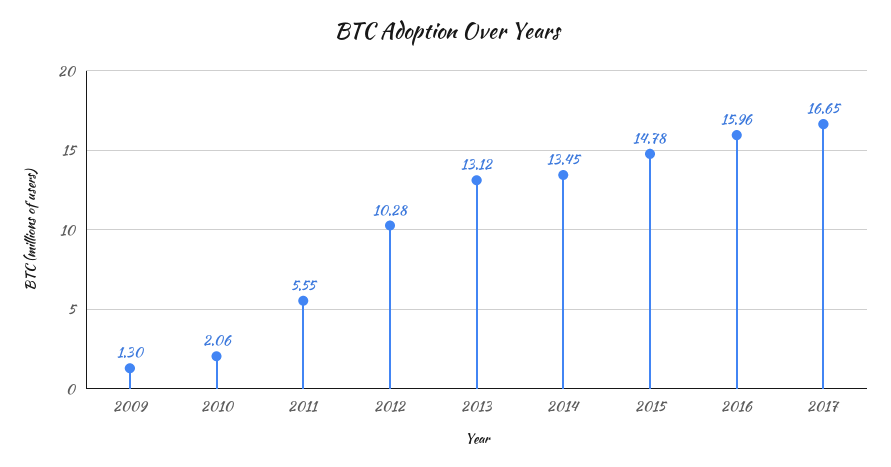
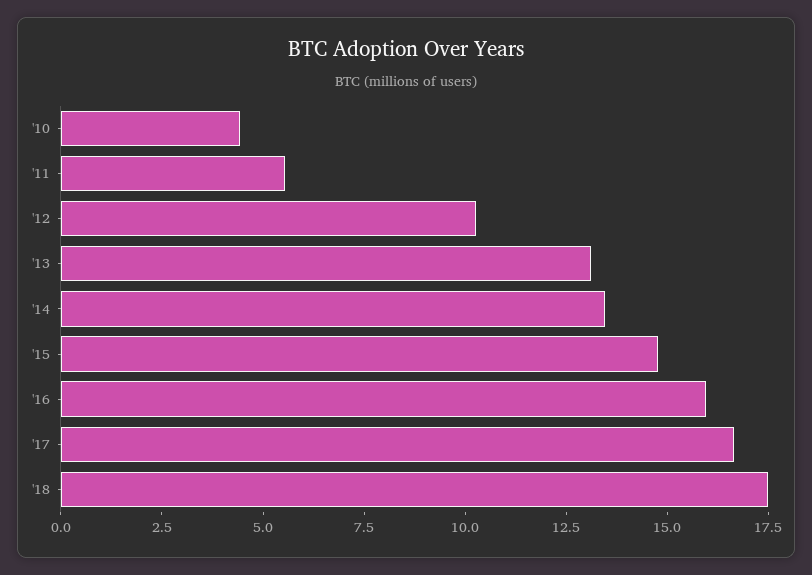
2009: 1.3 -> none
2010: 2.06 -> 4.5
'18: none -> 17.5

